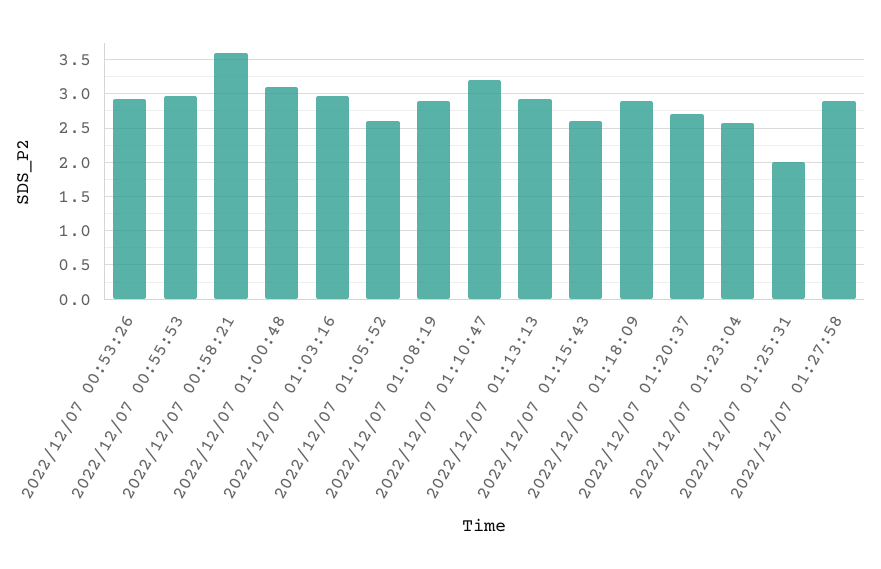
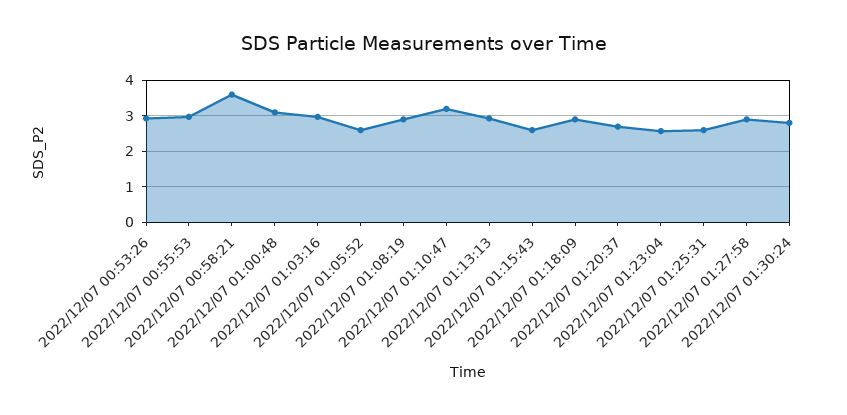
2022/12/07 01:25:31: 2 -> 2.6
2022/12/07 01:30:24: none -> 2.8

